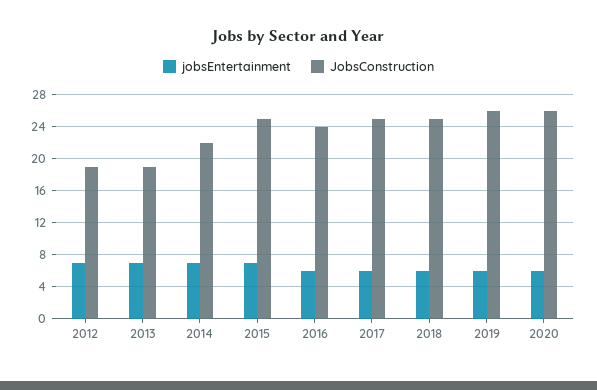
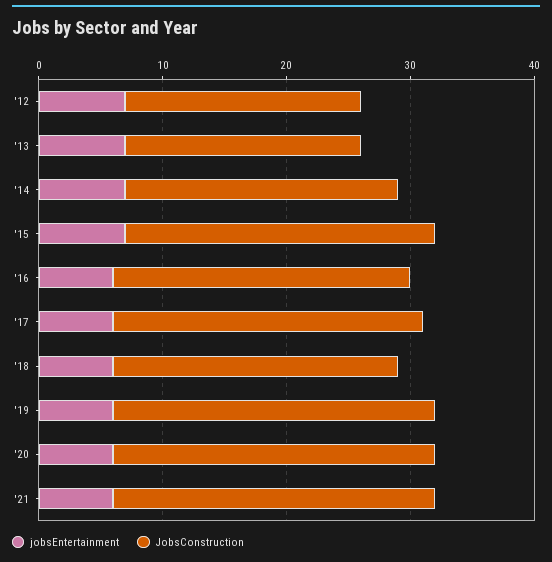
JobsConstruction, 2018: 25 -> 23
jobsEntertainment, '21: none -> 6
JobsConstruction, '21: none -> 26

